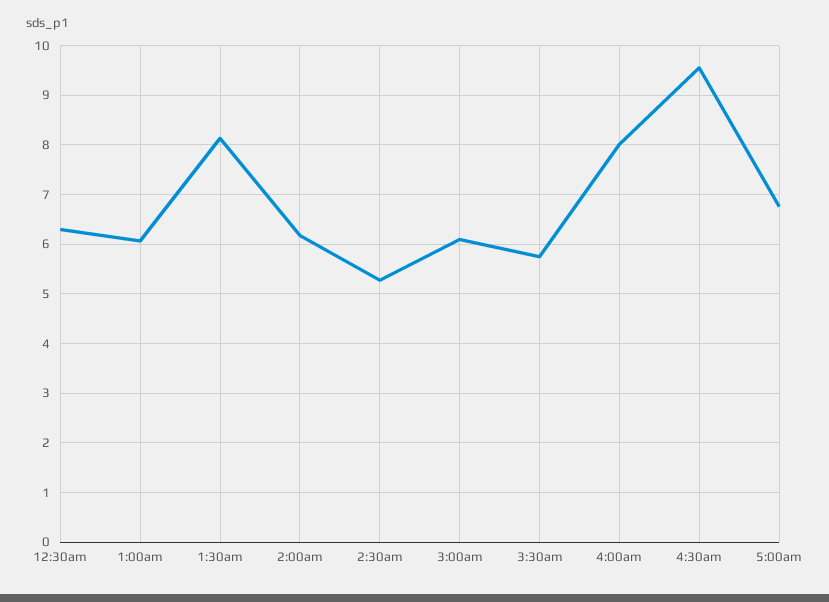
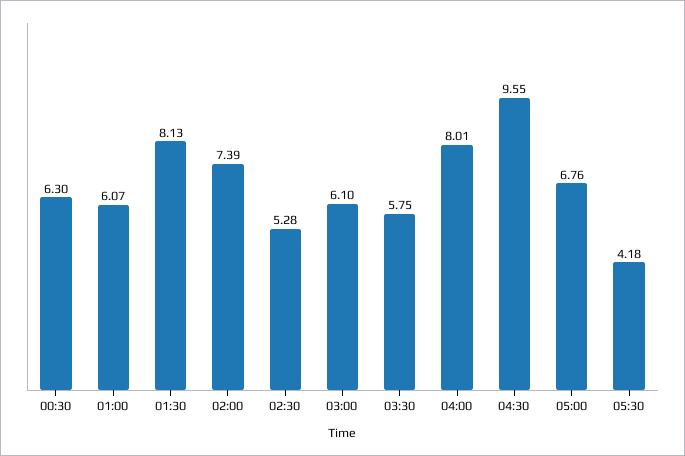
2:00am: 6.2 -> 7.39
05:30: none -> 4.18

